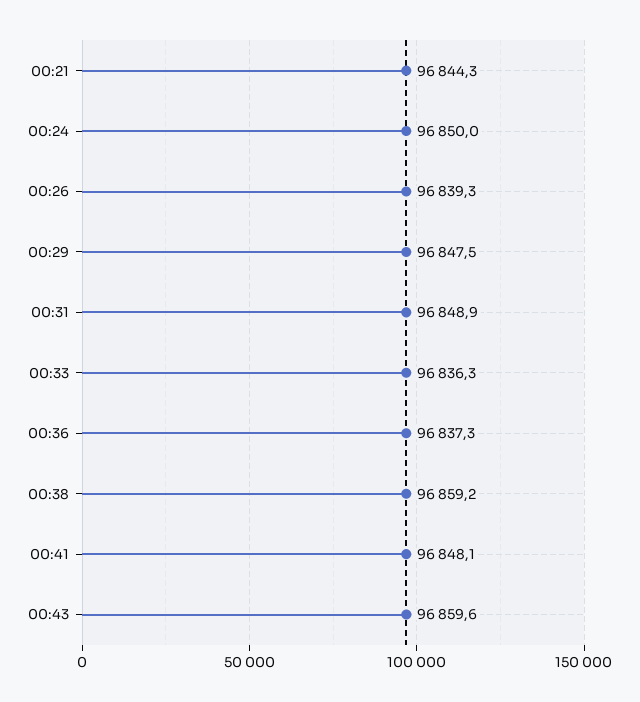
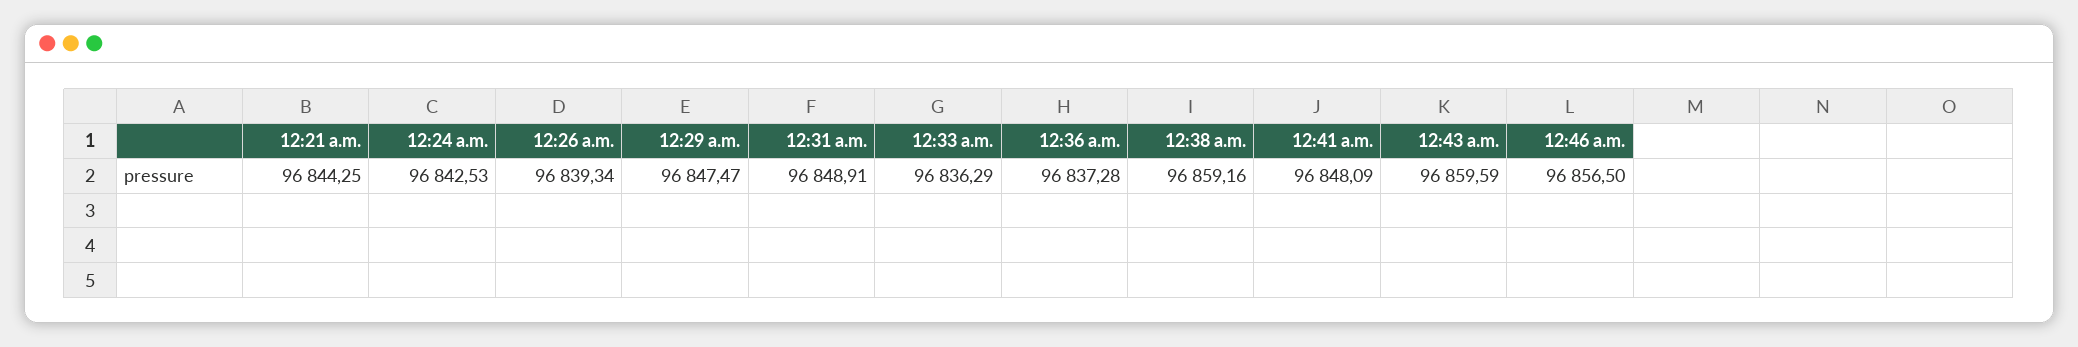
00:24: 96850 -> 96842.53
12:46 a.m.: none -> 96856.5

